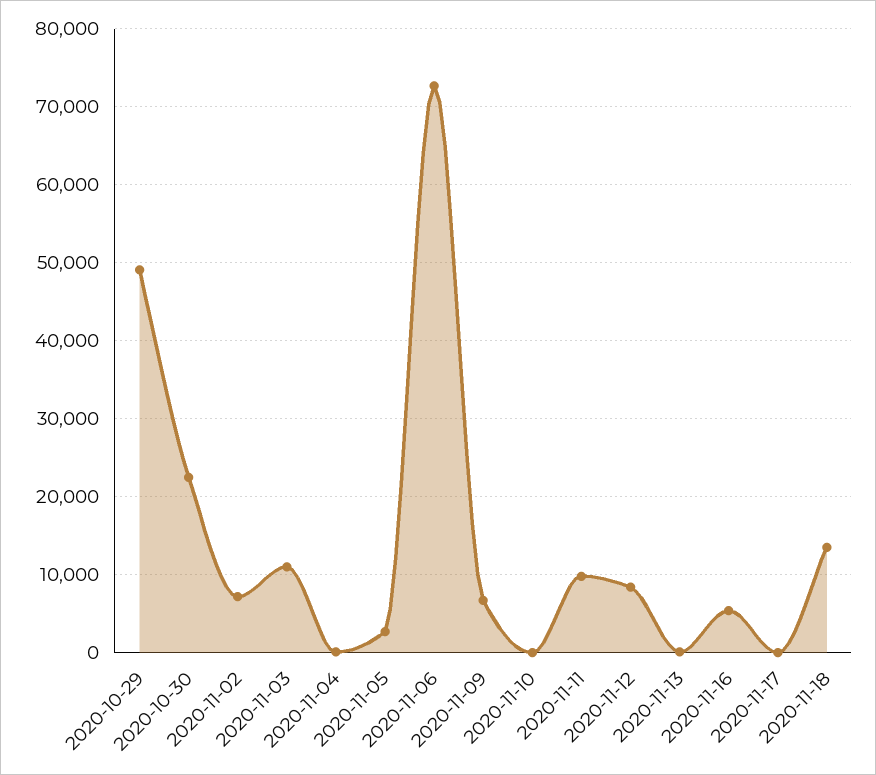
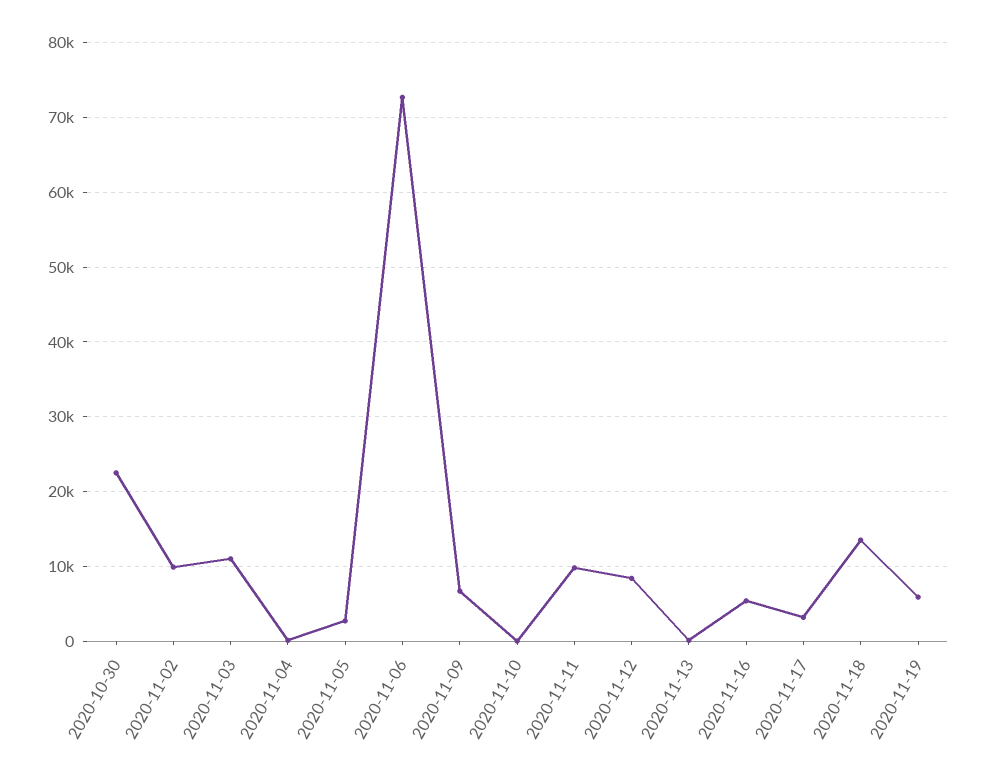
2020-10-29: 49000 -> none
2020-11-02: 7000 -> 10000
2020-11-17: 0 -> 3000
2020-11-19: none -> 6000

